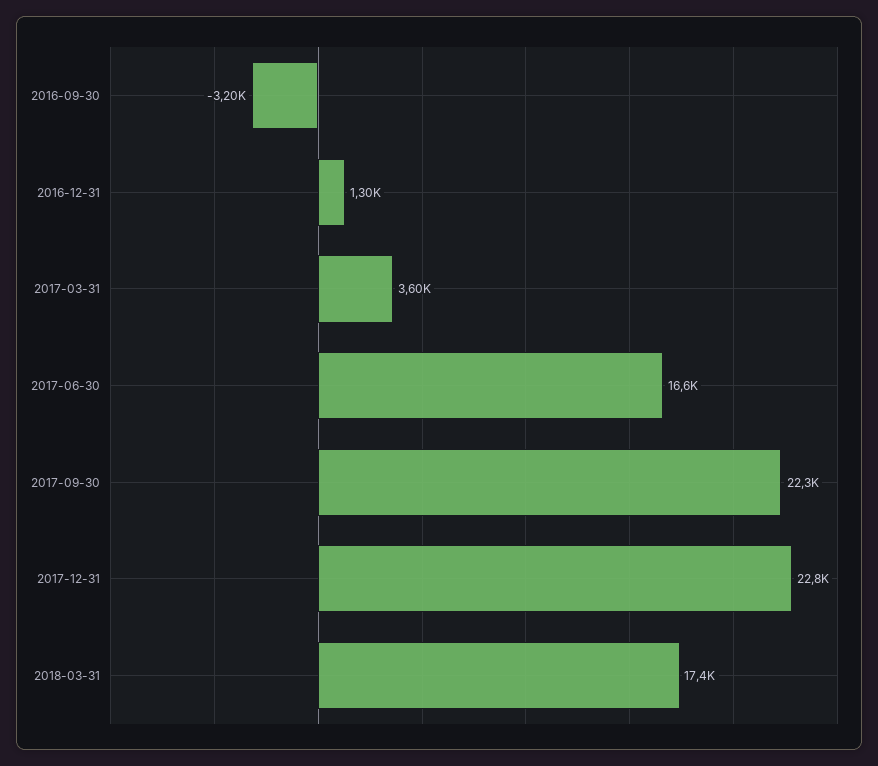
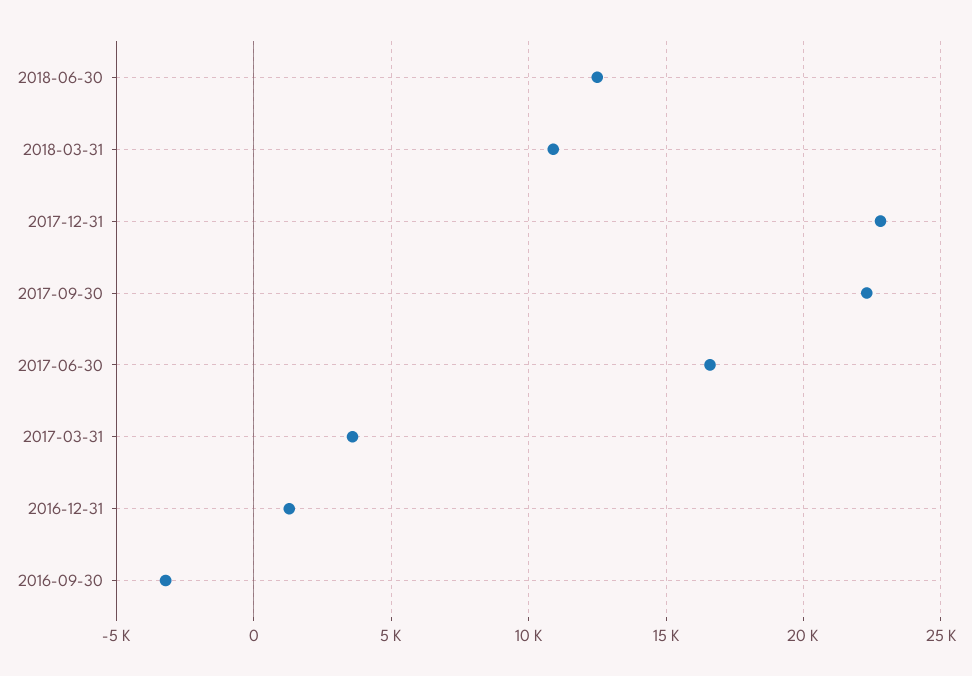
2018-03-31: 17400 -> 11000
2018-06-30: none -> 12500

